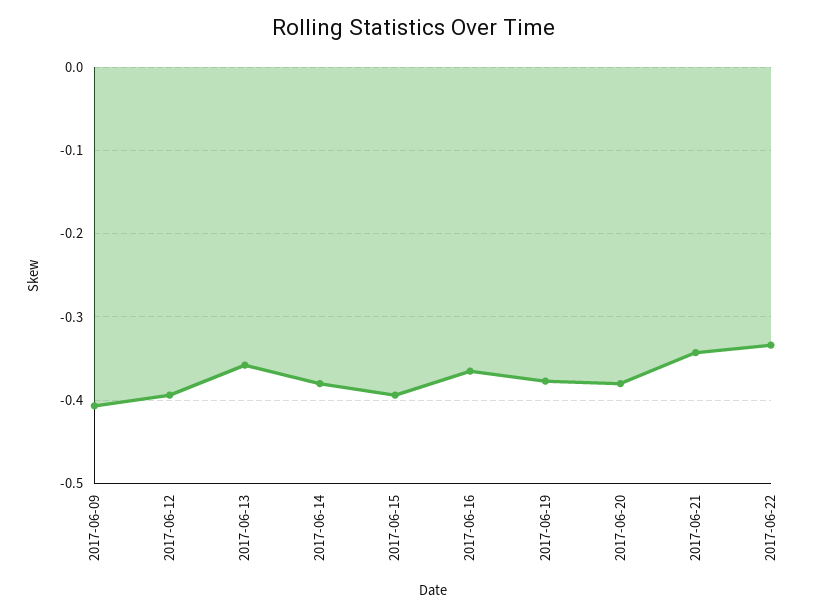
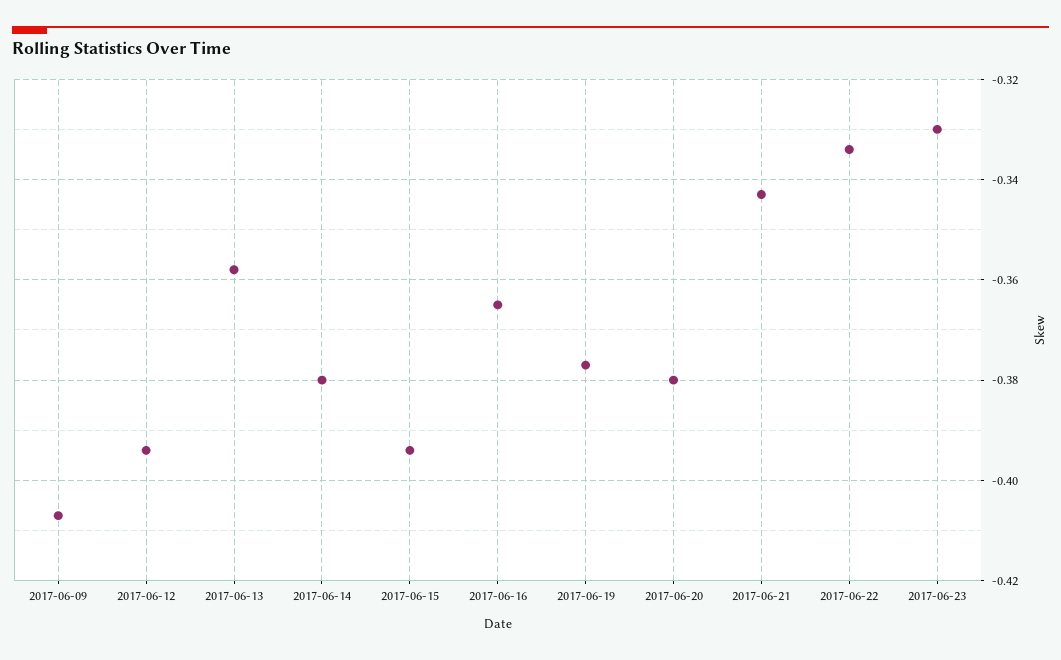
2017-06-23: none -> -0.33

